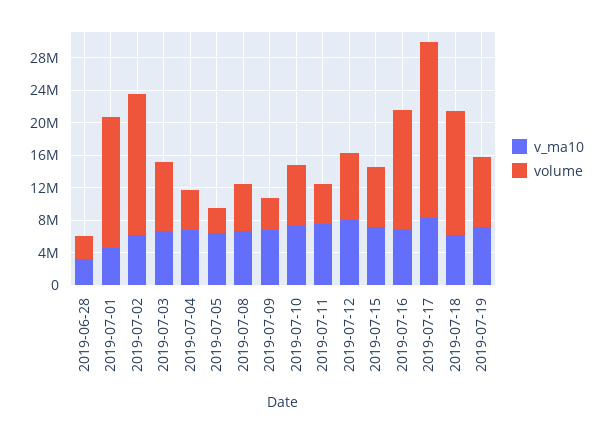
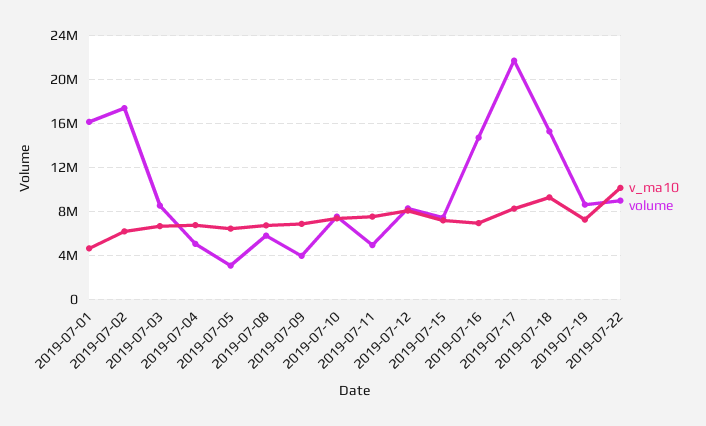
v_ma10, 2019-06-28: 3000000 -> none
volume, 2019-06-28: 3000000 -> none
v_ma10, 2019-07-18: 6000000 -> 9000000
v_ma10, 2019-07-22: none -> 10000000
volume, 2019-07-22: none -> 9000000

